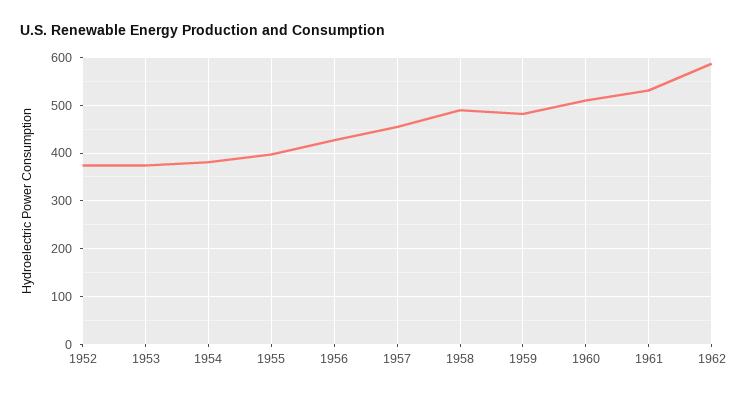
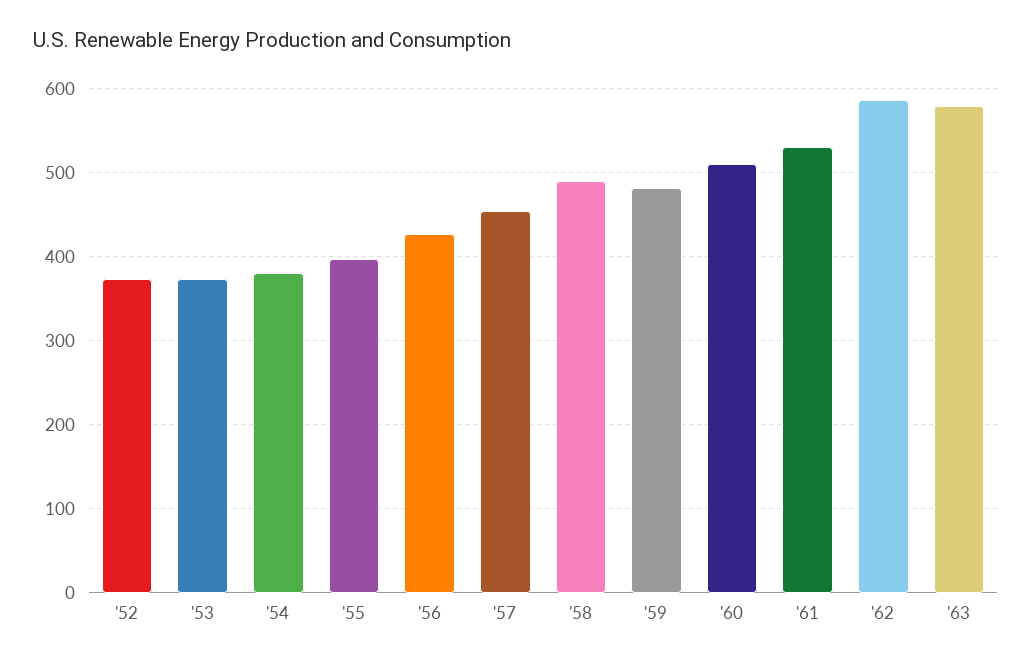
'63: none -> 580

